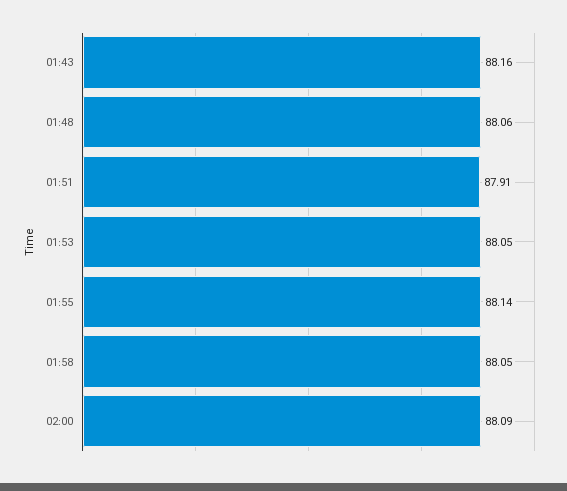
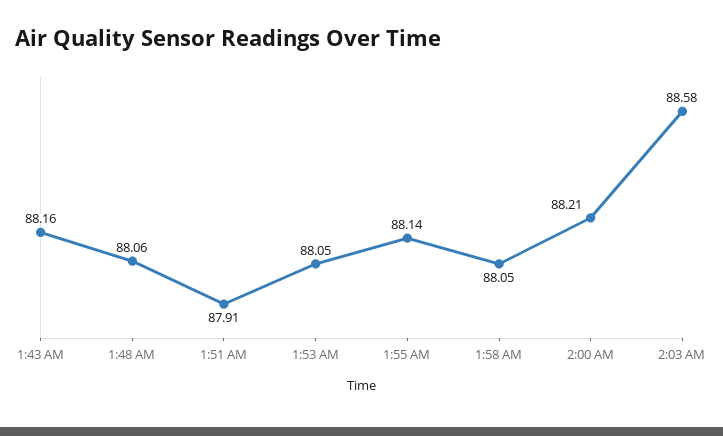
02:00: 88.09 -> 88.21
2:03 AM: none -> 88.58

